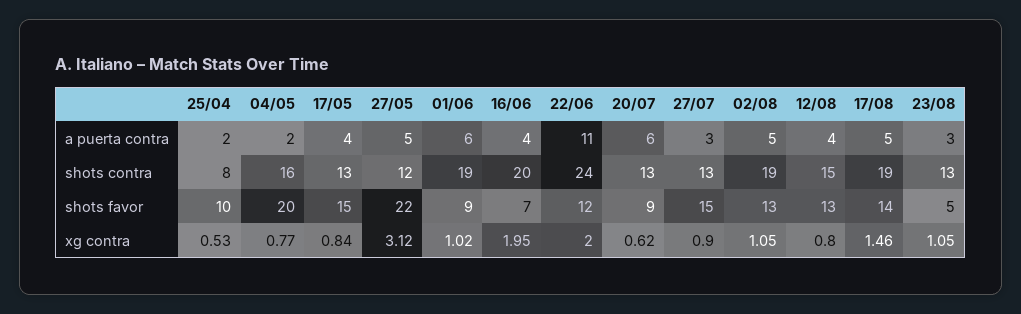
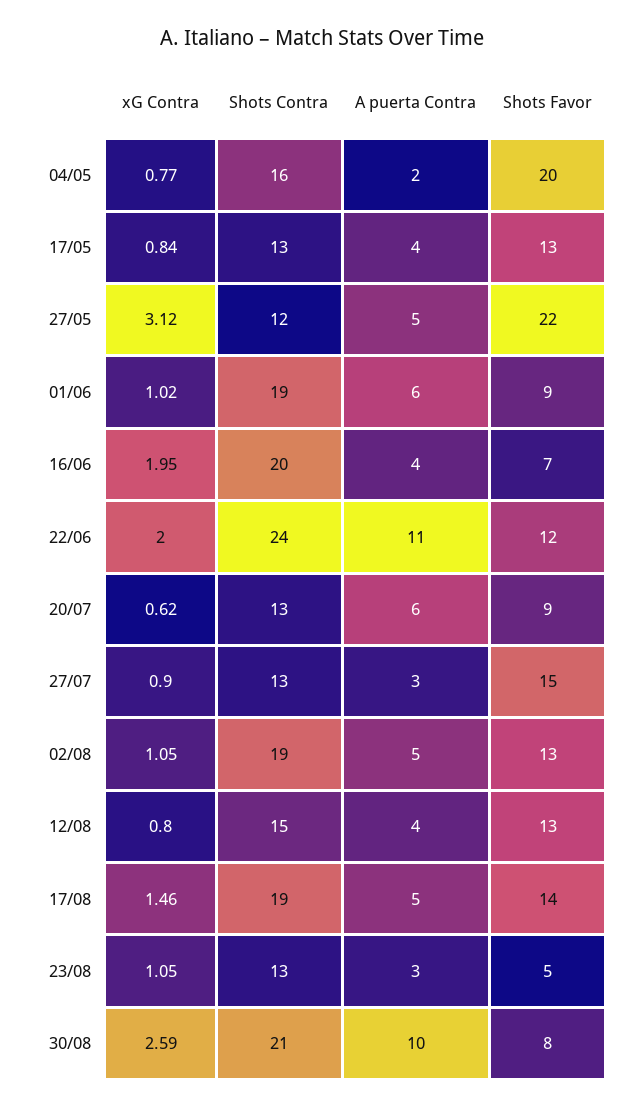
25/04, a puerta contra: 2 -> none
25/04, shots contra: 8 -> none
25/04, shots favor: 10 -> none
17/05, shots favor: 15 -> 13
25/04, xg contra: 0.53 -> none
30/08, xg contra: none -> 2.59
30/08, shots contra: none -> 21
30/08, a puerta contra: none -> 10
30/08, shots favor: none -> 8

